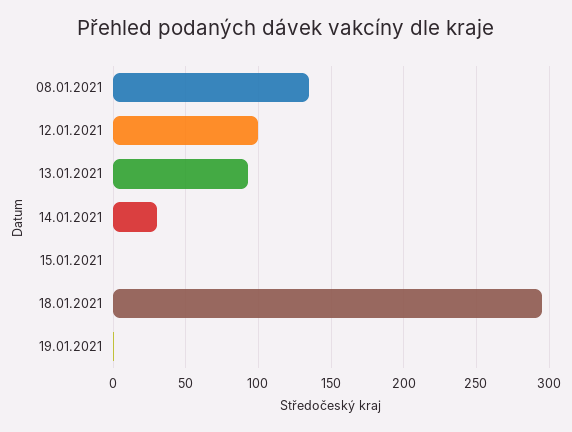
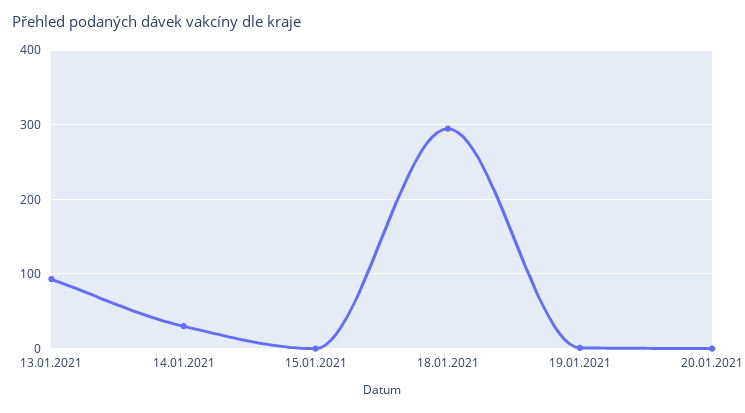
08.01.2021: 135 -> none
12.01.2021: 100 -> none
20.01.2021: none -> 0

